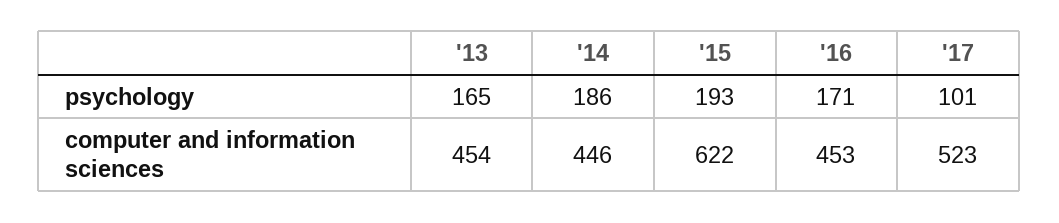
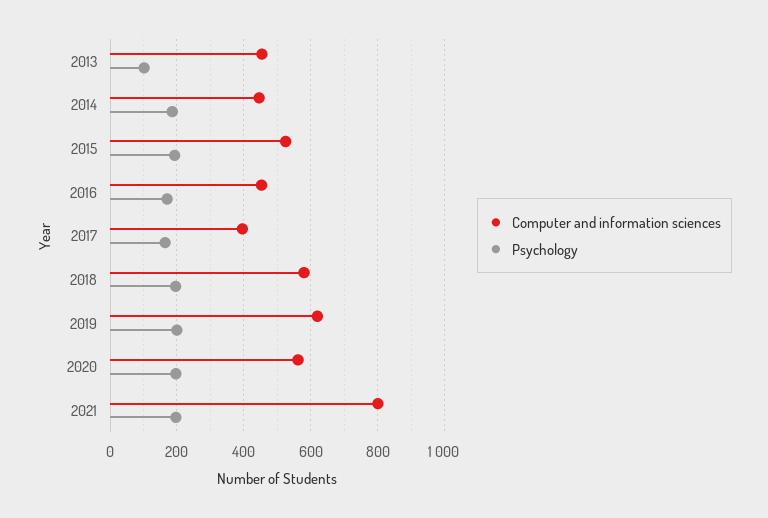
psychology, '13: 165 -> 100
psychology, '17: 101 -> 160
computer and information sciences, '15: 622 -> 520
computer and information sciences, '17: 523 -> 400
computer and information sciences, 2018: none -> 580
psychology, 2018: none -> 200
computer and information sciences, 2019: none -> 620
psychology, 2019: none -> 200
computer and information sciences, 2020: none -> 560
psychology, 2020: none -> 200
computer and information sciences, 2021: none -> 800
psychology, 2021: none -> 200

